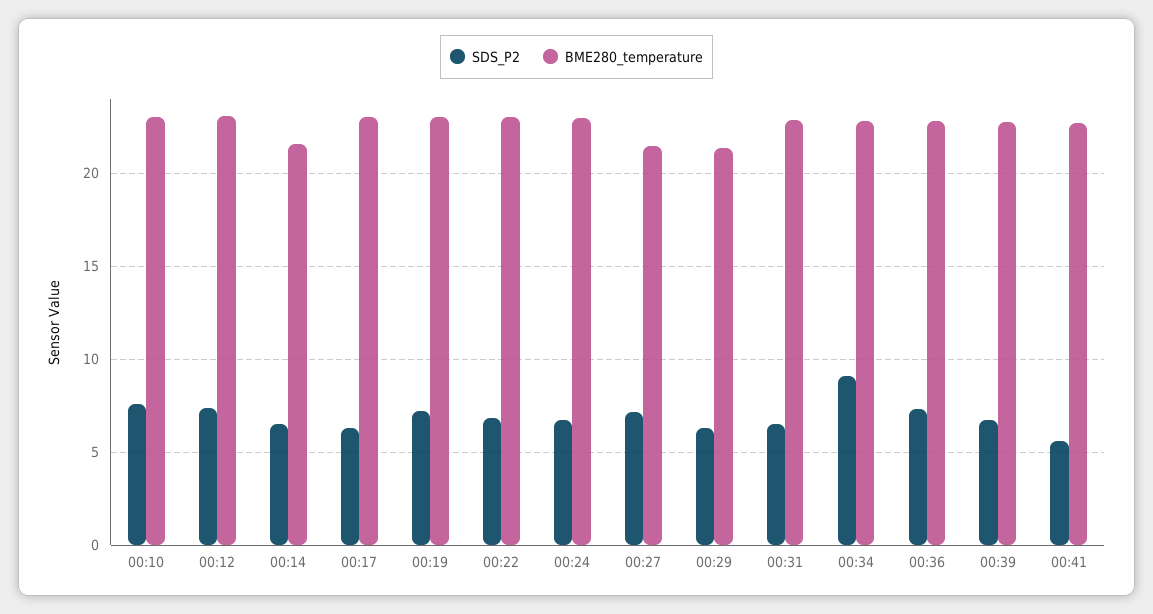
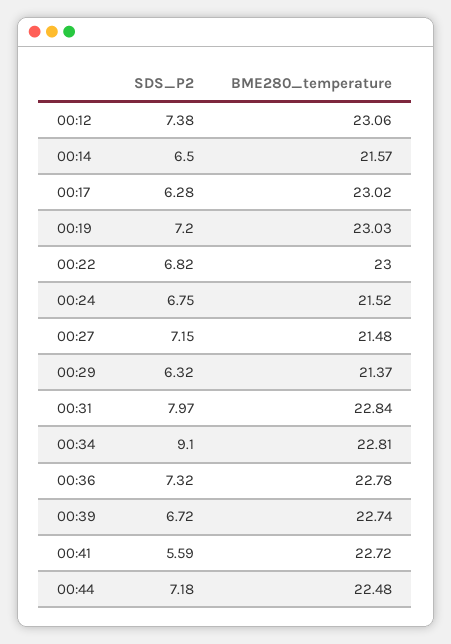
SDS_P2, 00:10: 7.5 -> none
BME280_temperature, 00:10: 23 -> none
BME280_temperature, 00:24: 23 -> 21.52
SDS_P2, 00:31: 6.5 -> 7.97
SDS_P2, 00:44: none -> 7.18
BME280_temperature, 00:44: none -> 22.48

